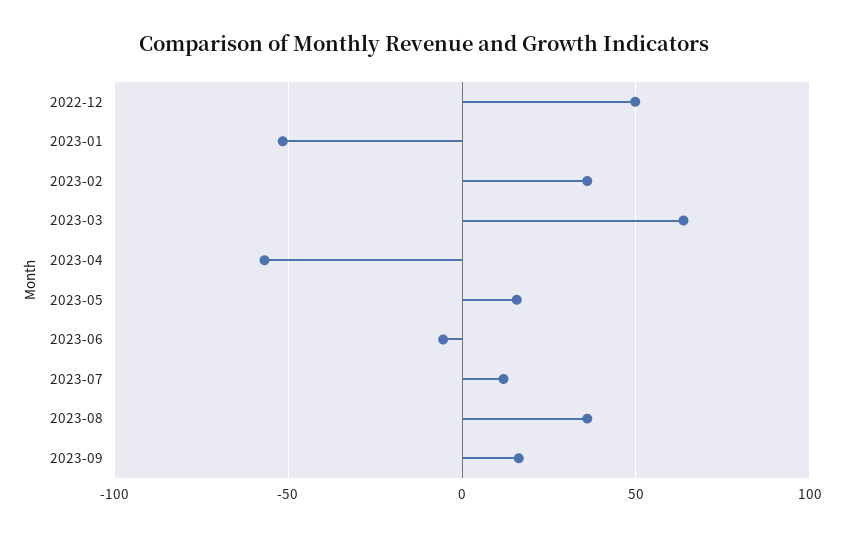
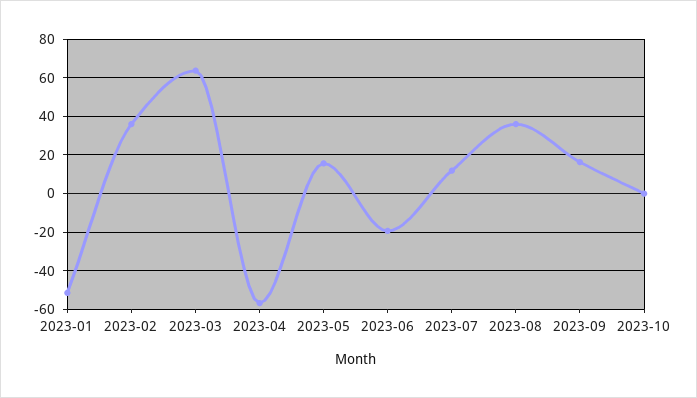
2022-12: 50 -> none
2023-06: -5 -> -20
2023-10: none -> 0

